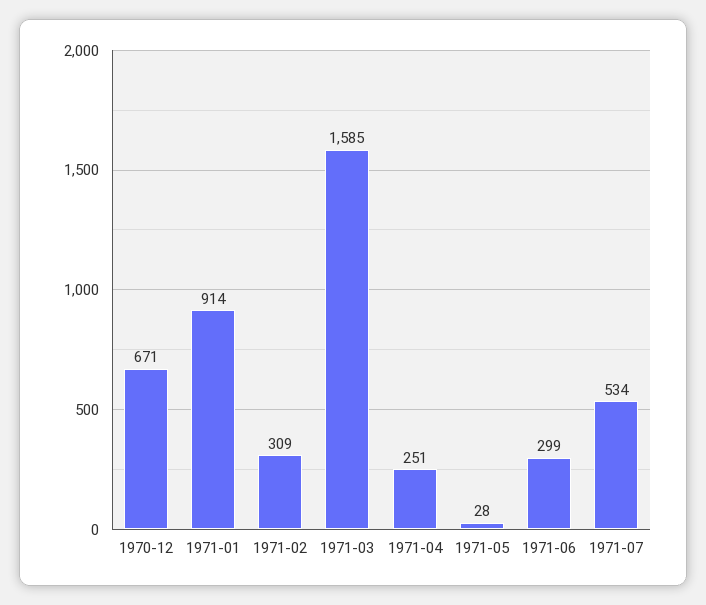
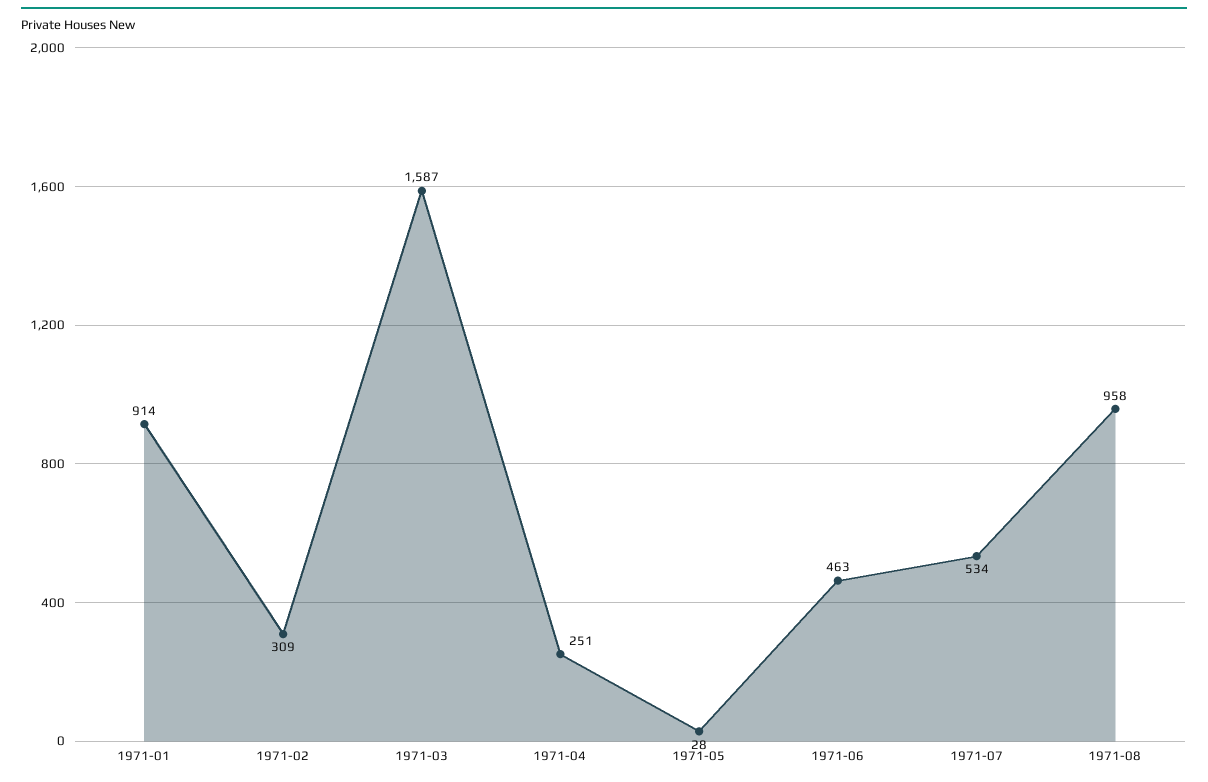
1970-12: 671 -> none
1971-03: 1585 -> 1587
1971-06: 299 -> 463
1971-08: none -> 958

